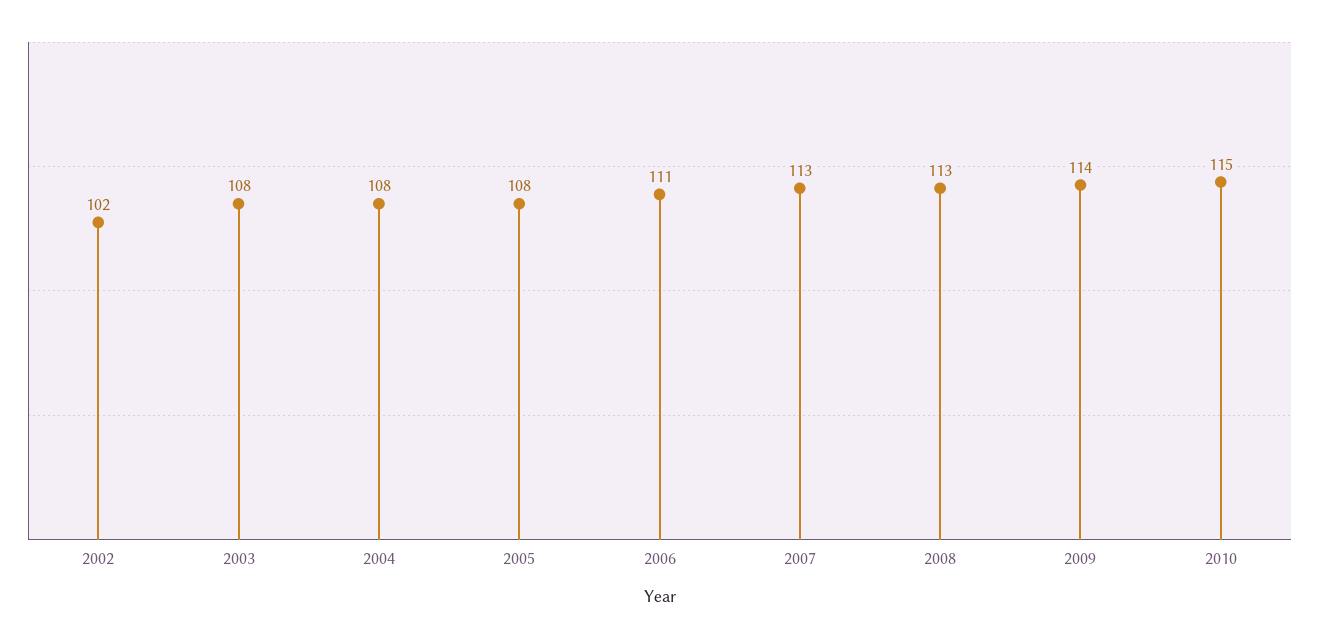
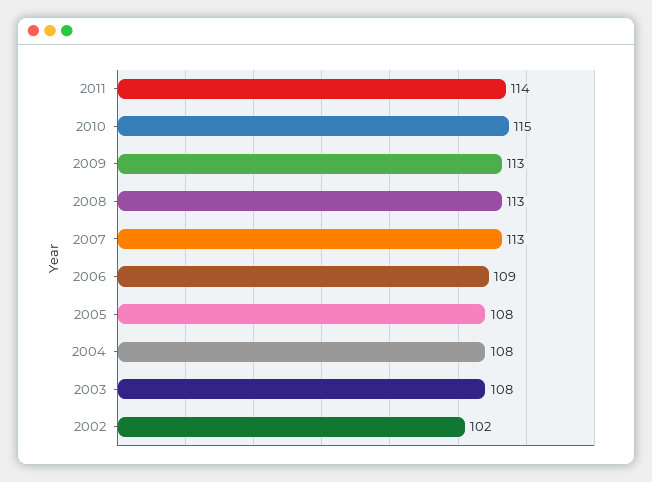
2006: 111 -> 109
2009: 114 -> 113
2011: none -> 114

